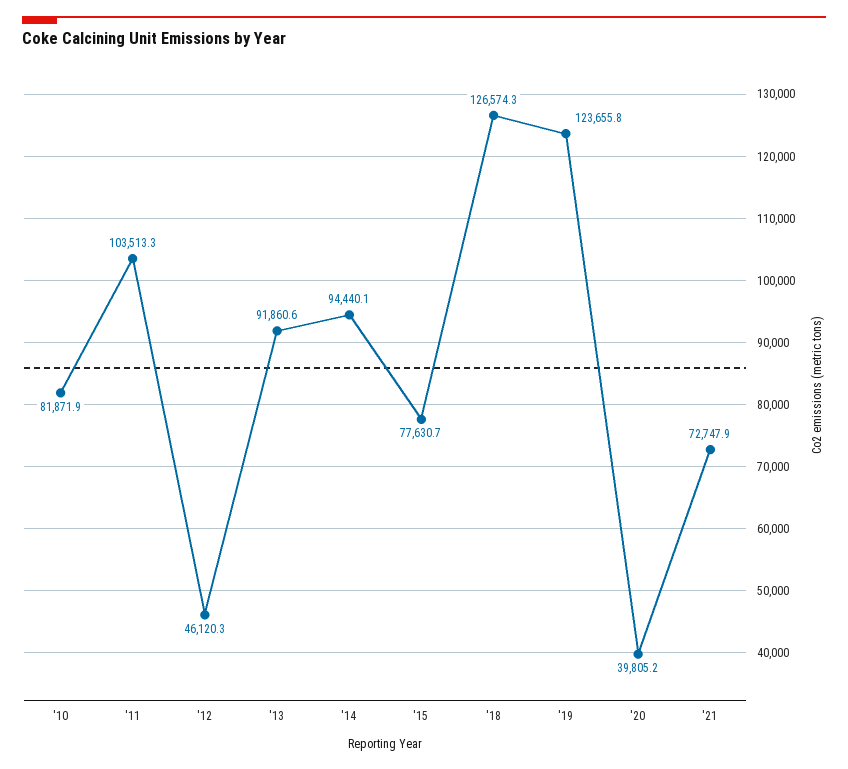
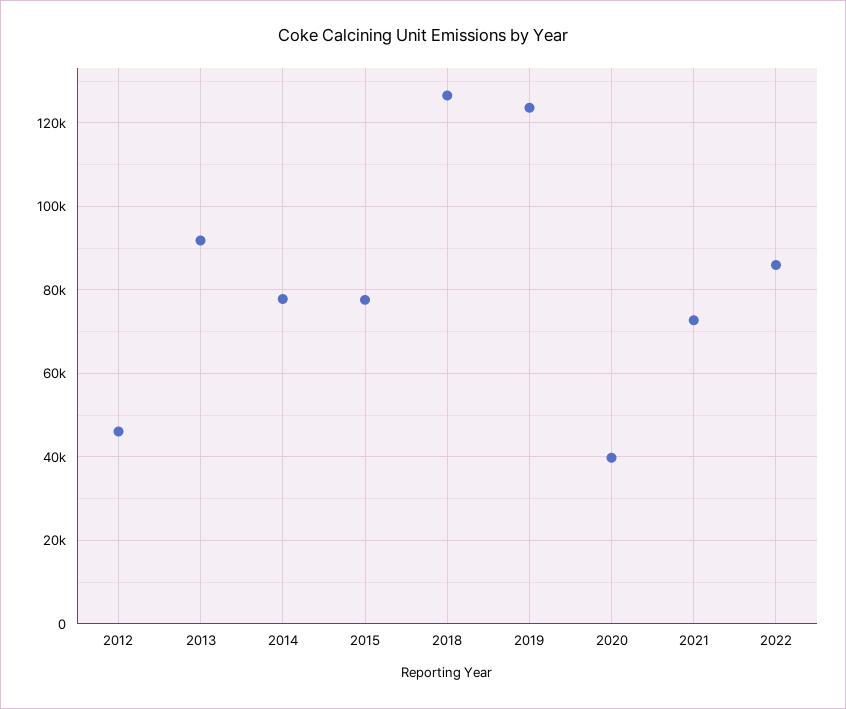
'10: 81871.9 -> none
'11: 103513.3 -> none
'14: 94440.1 -> 78000
2022: none -> 86000

